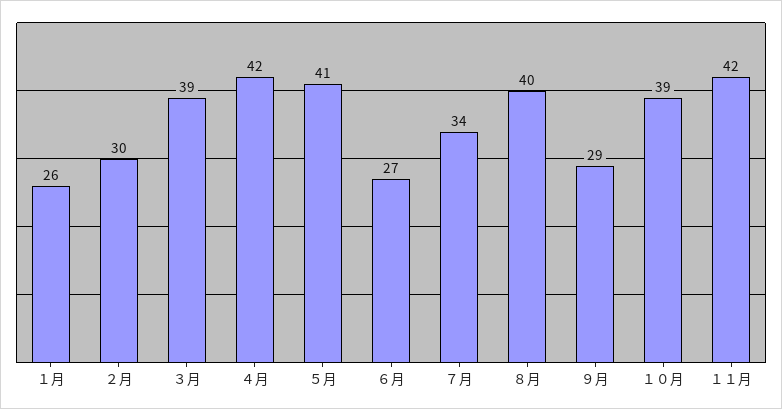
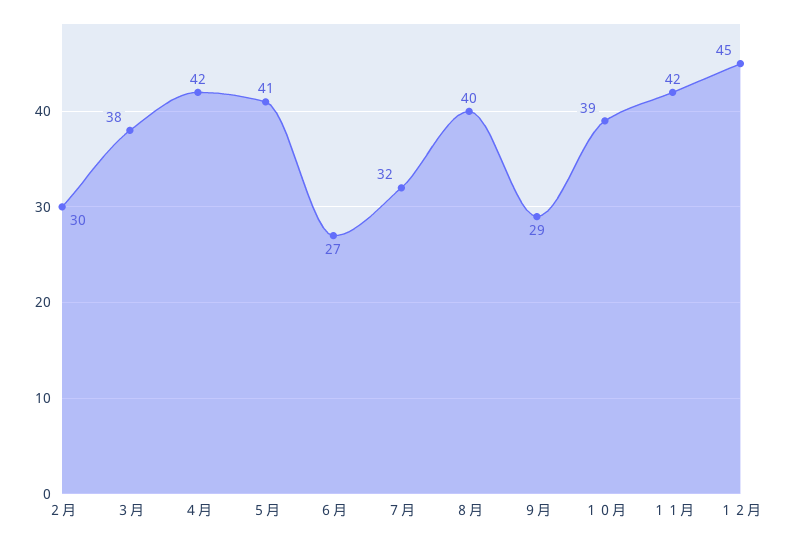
１月: 26 -> none
３月: 39 -> 38
７月: 34 -> 32
１２月: none -> 45

